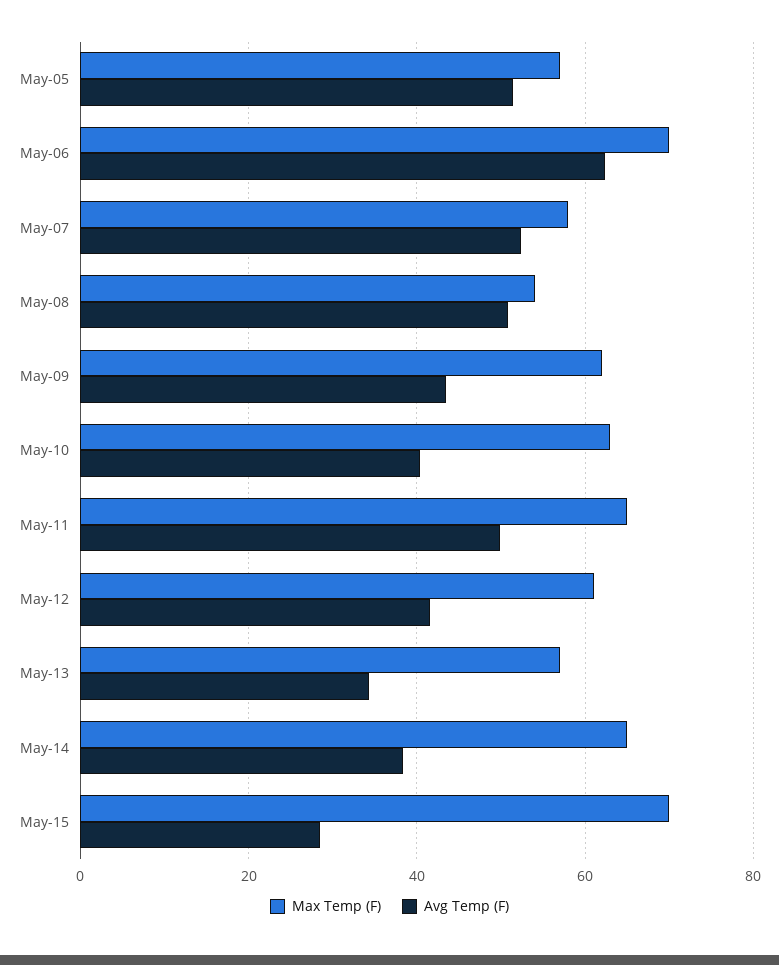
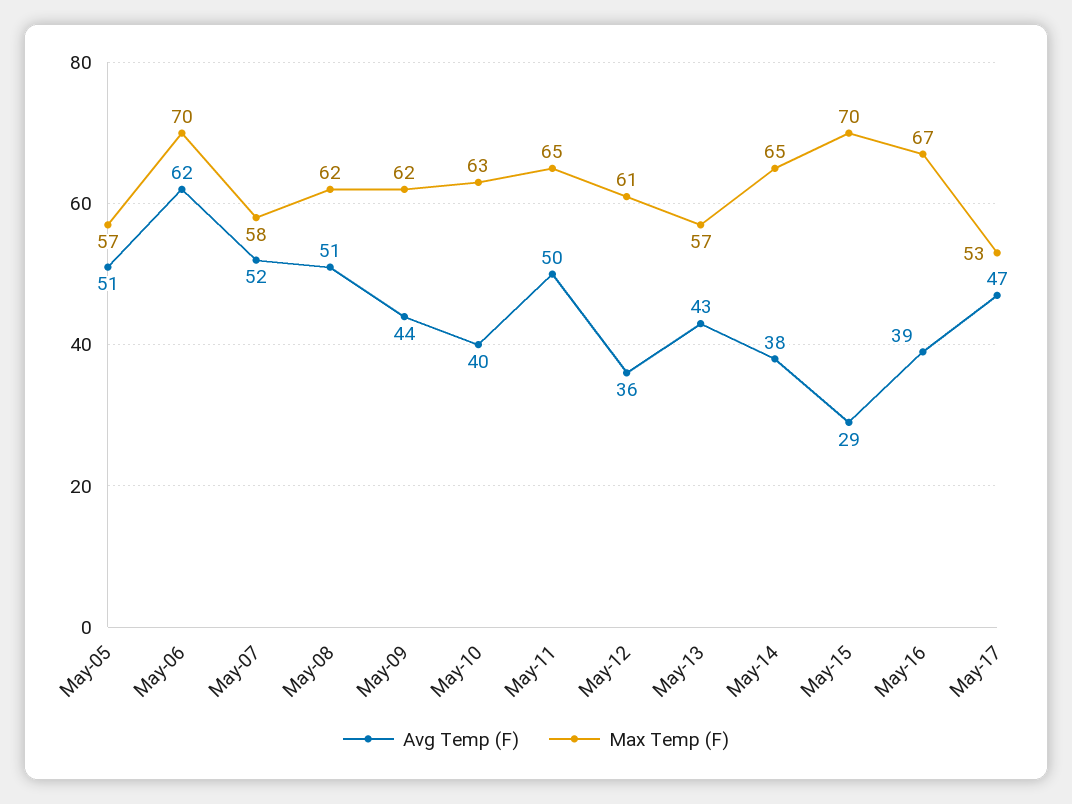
Max Temp (F), May-08: 54 -> 62
Avg Temp (F), May-12: 42 -> 36
Avg Temp (F), May-13: 34 -> 43
Avg Temp (F), May-16: none -> 39
Max Temp (F), May-16: none -> 67
Avg Temp (F), May-17: none -> 47
Max Temp (F), May-17: none -> 53

